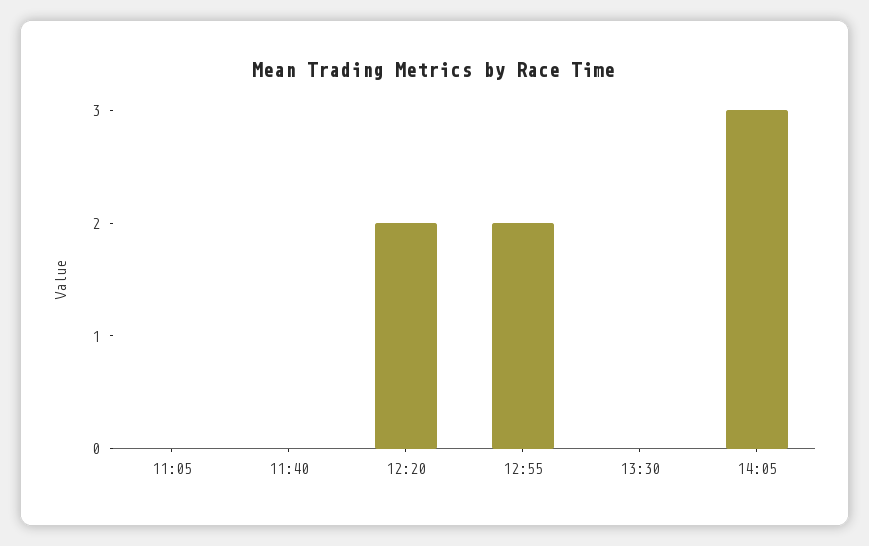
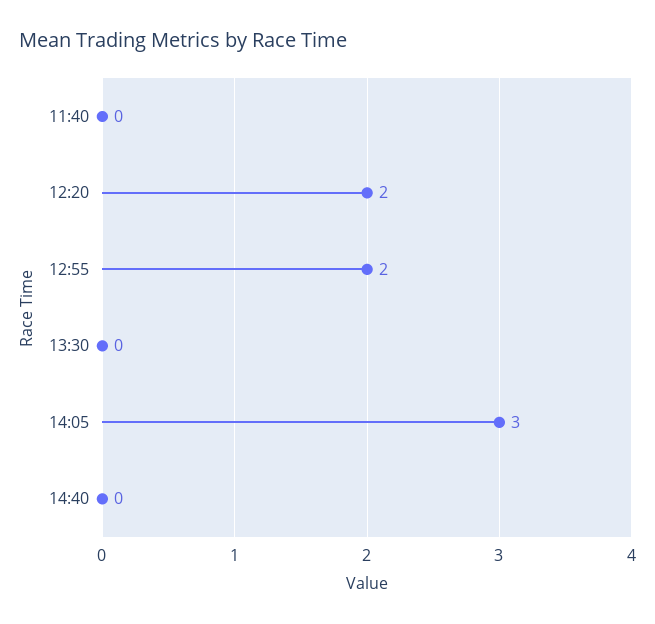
11:05: 0 -> none
14:40: none -> 0

